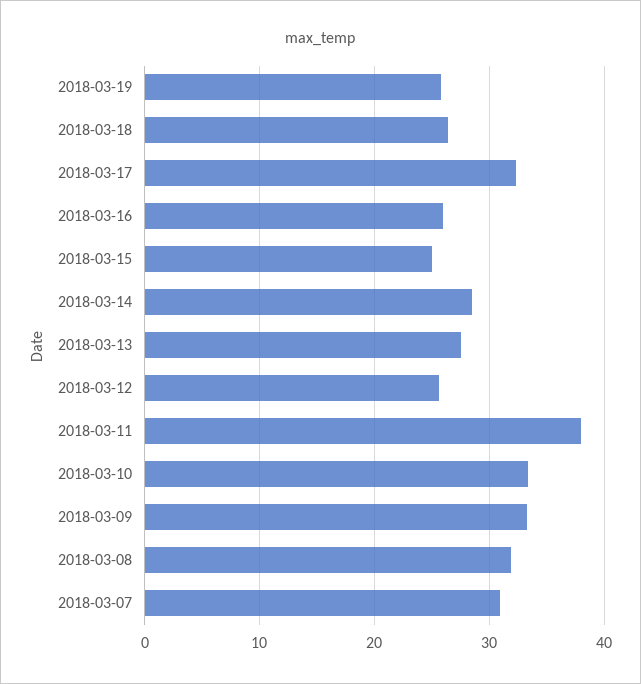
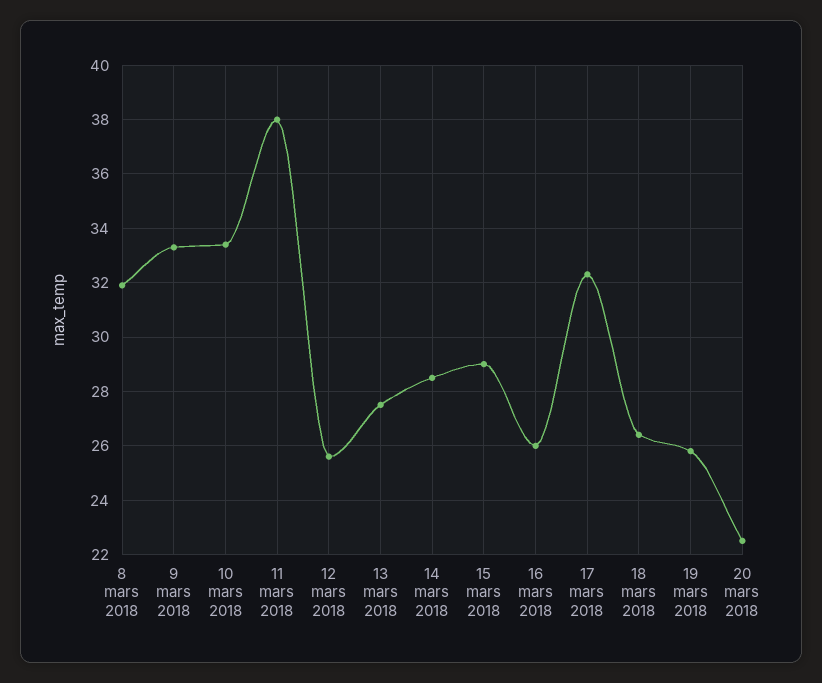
2018-03-15: 25 -> 29
2018-03-07: 31 -> none
20 mars 2018: none -> 22.5

